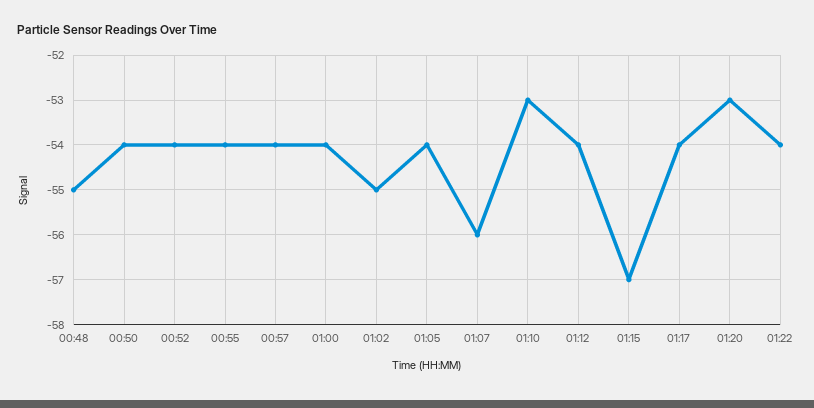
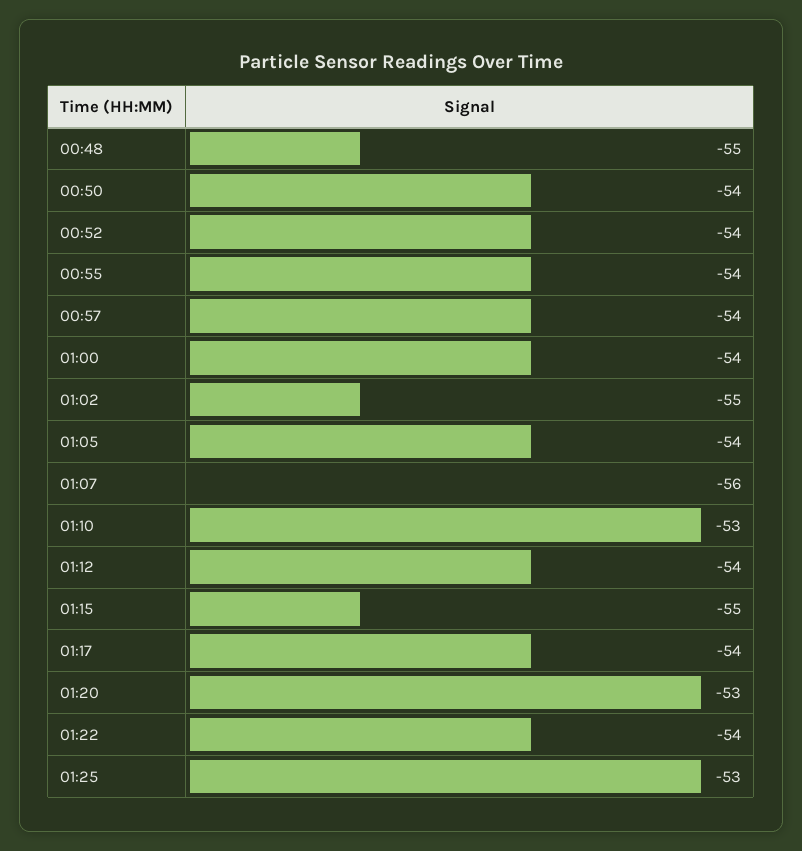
01:15: -57 -> -55
01:25: none -> -53

